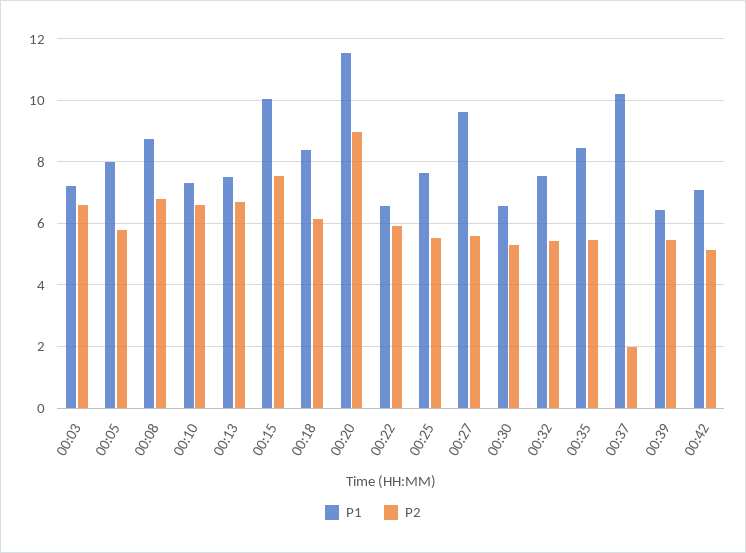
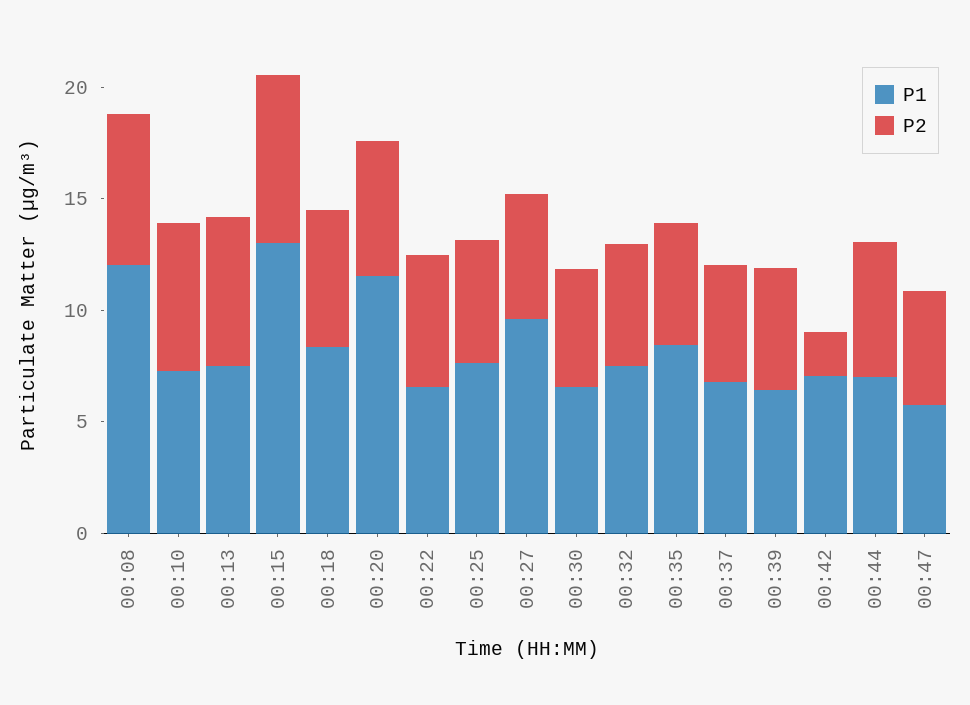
P1, 00:03: 7.2 -> none
P2, 00:03: 6.6 -> none
P1, 00:05: 8 -> none
P2, 00:05: 5.8 -> none
P1, 00:08: 8.8 -> 12
P1, 00:15: 10 -> 13
P2, 00:20: 9 -> 6
P1, 00:37: 10.2 -> 7
P2, 00:37: 2 -> 5
P2, 00:42: 5.2 -> 2
P1, 00:44: none -> 7
P2, 00:44: none -> 6
P1, 00:47: none -> 6
P2, 00:47: none -> 5

